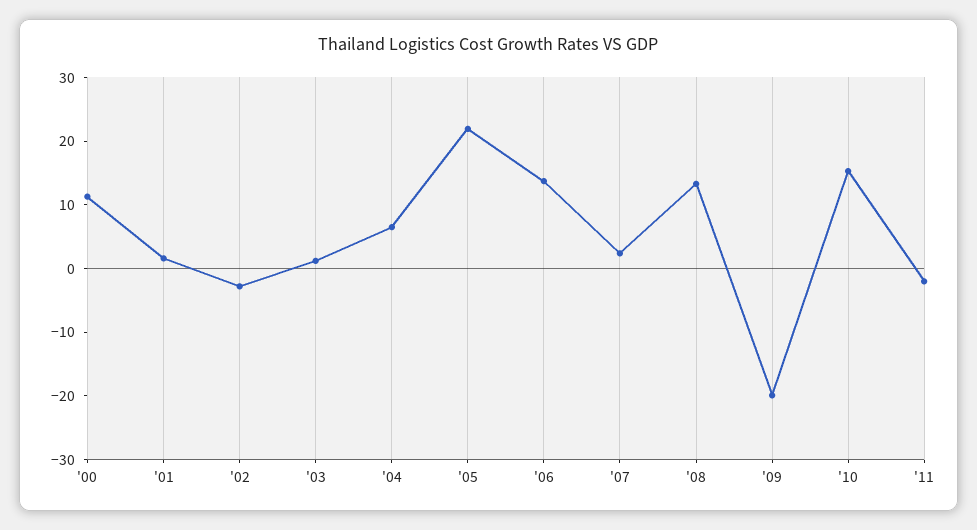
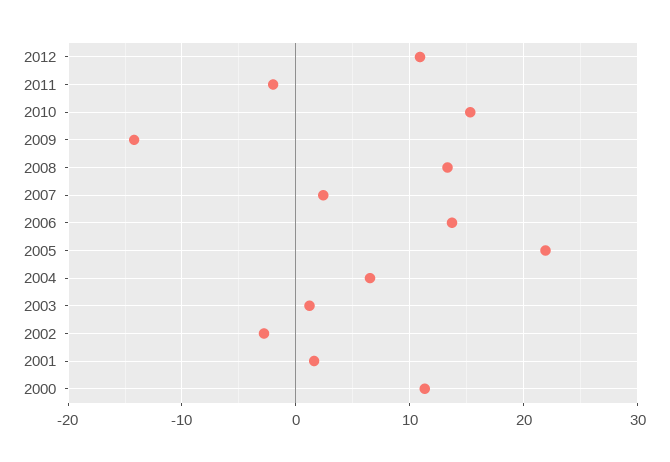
'09: -20 -> -14
2012: none -> 11

